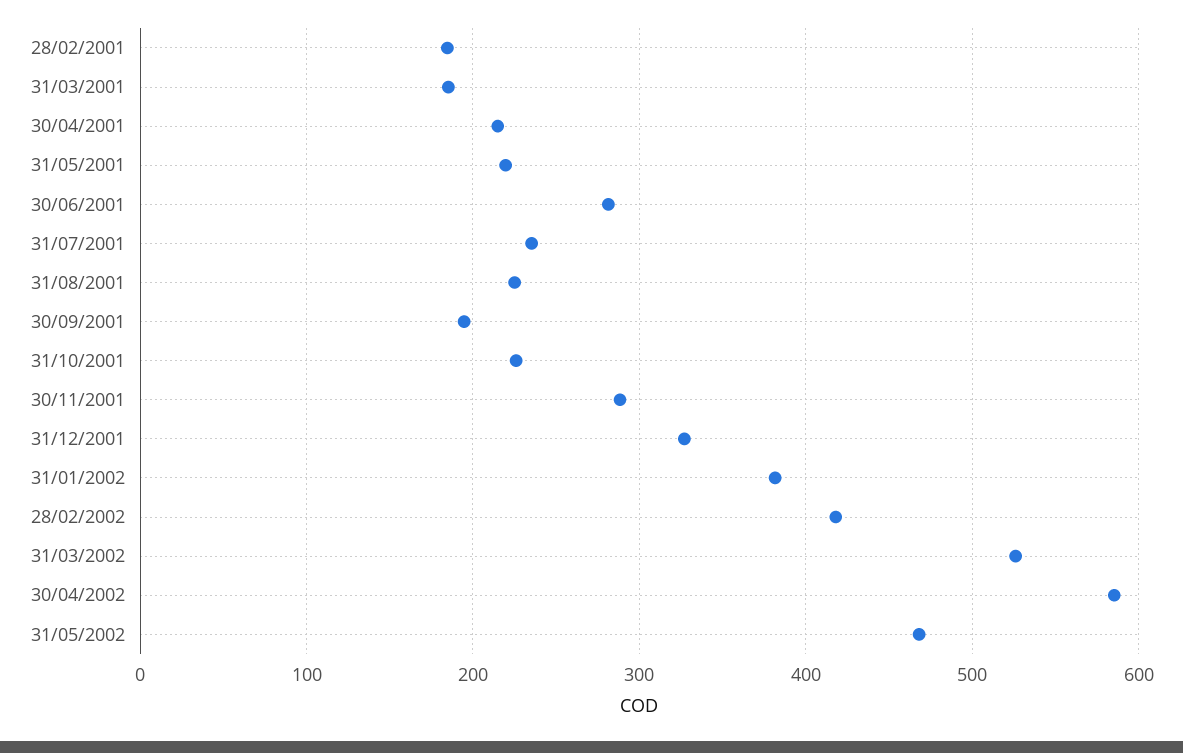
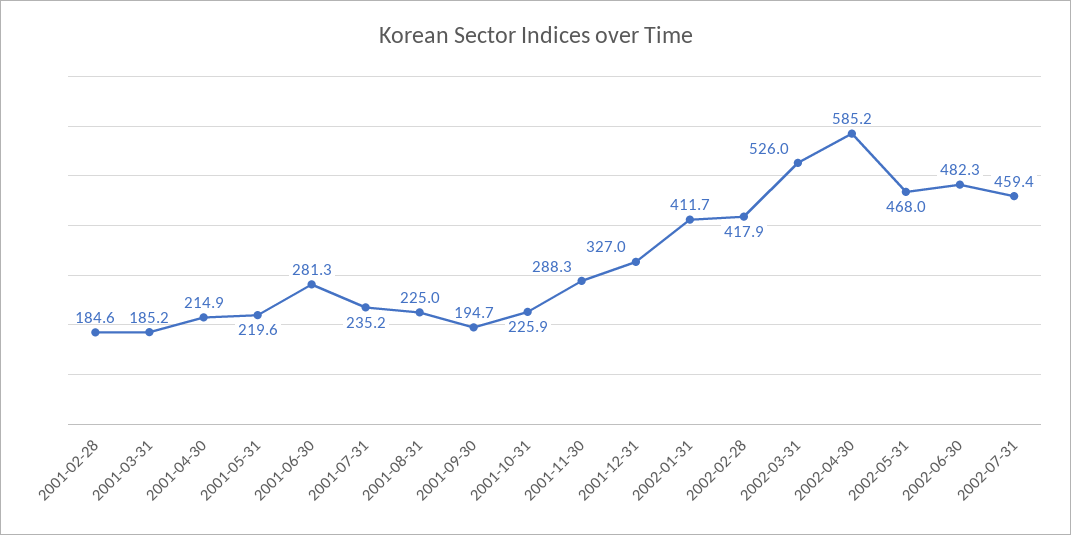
31/01/2002: 380 -> 411.7
2002-06-30: none -> 482.3
2002-07-31: none -> 459.4

